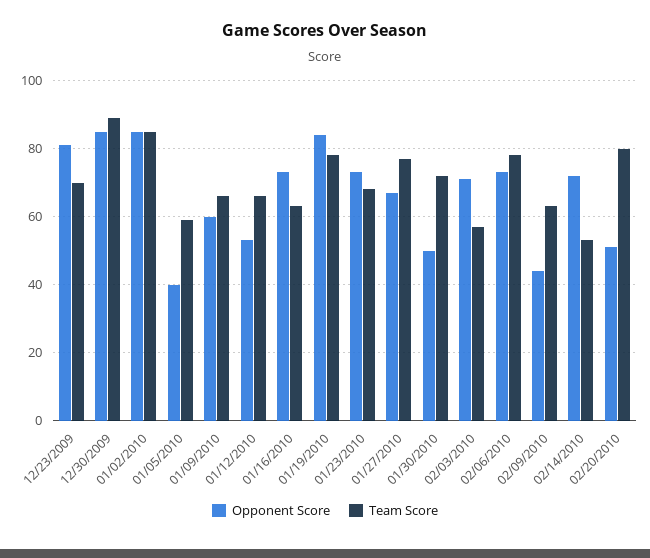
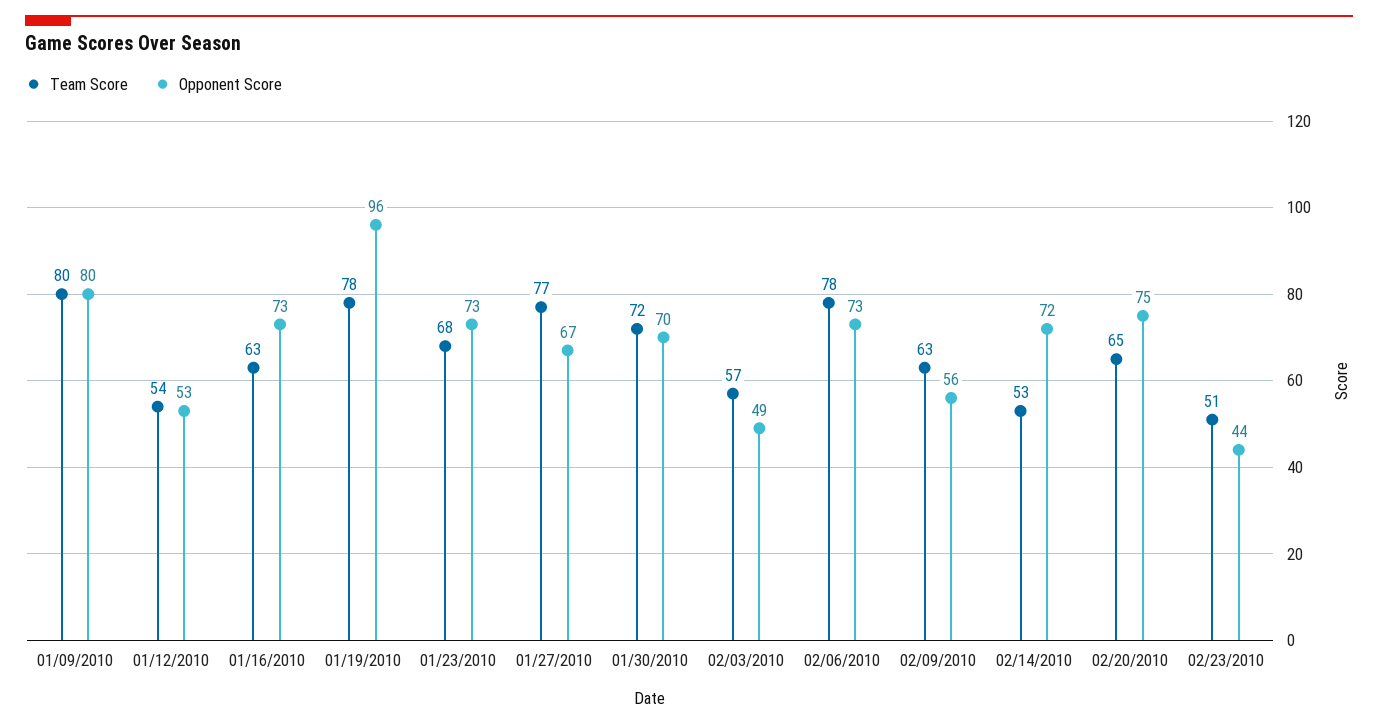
Opponent Score, 12/23/2009: 80 -> none
Team Score, 12/23/2009: 70 -> none
Opponent Score, 12/30/2009: 85 -> none
Team Score, 12/30/2009: 90 -> none
Opponent Score, 01/02/2010: 85 -> none
Team Score, 01/02/2010: 85 -> none
Opponent Score, 01/05/2010: 40 -> none
Team Score, 01/05/2010: 60 -> none
Opponent Score, 01/09/2010: 60 -> 80
Team Score, 01/09/2010: 65 -> 80
Team Score, 01/12/2010: 65 -> 54
Opponent Score, 01/19/2010: 85 -> 96
Opponent Score, 01/30/2010: 50 -> 70
Opponent Score, 02/03/2010: 70 -> 49
Opponent Score, 02/09/2010: 45 -> 56
Opponent Score, 02/20/2010: 50 -> 75
Team Score, 02/20/2010: 80 -> 65
Team Score, 02/23/2010: none -> 51
Opponent Score, 02/23/2010: none -> 44

